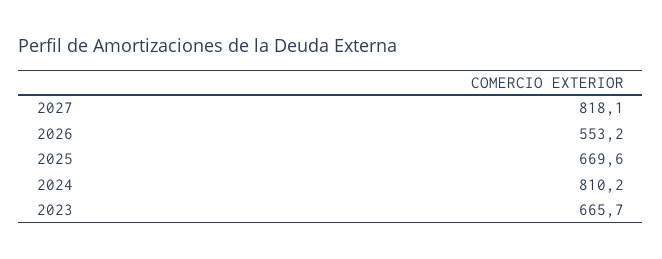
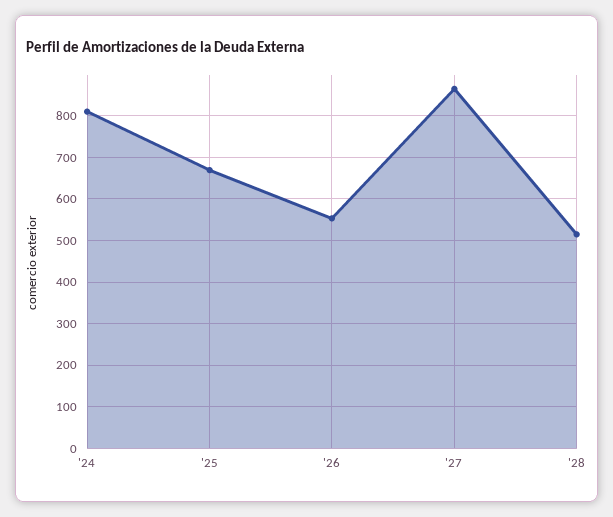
2027: 818.1 -> 860
2023: 665.7 -> none
'28: none -> 520

